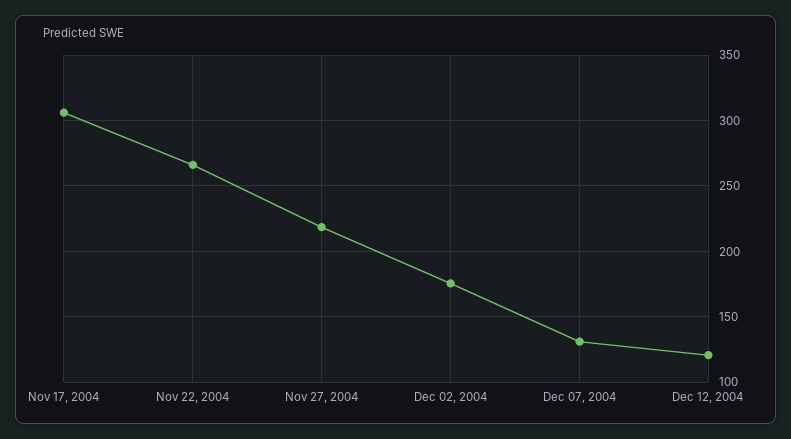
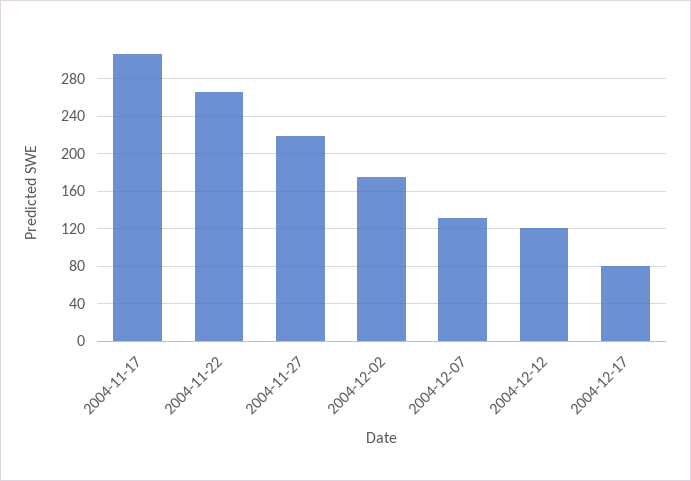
2004-12-17: none -> 80

